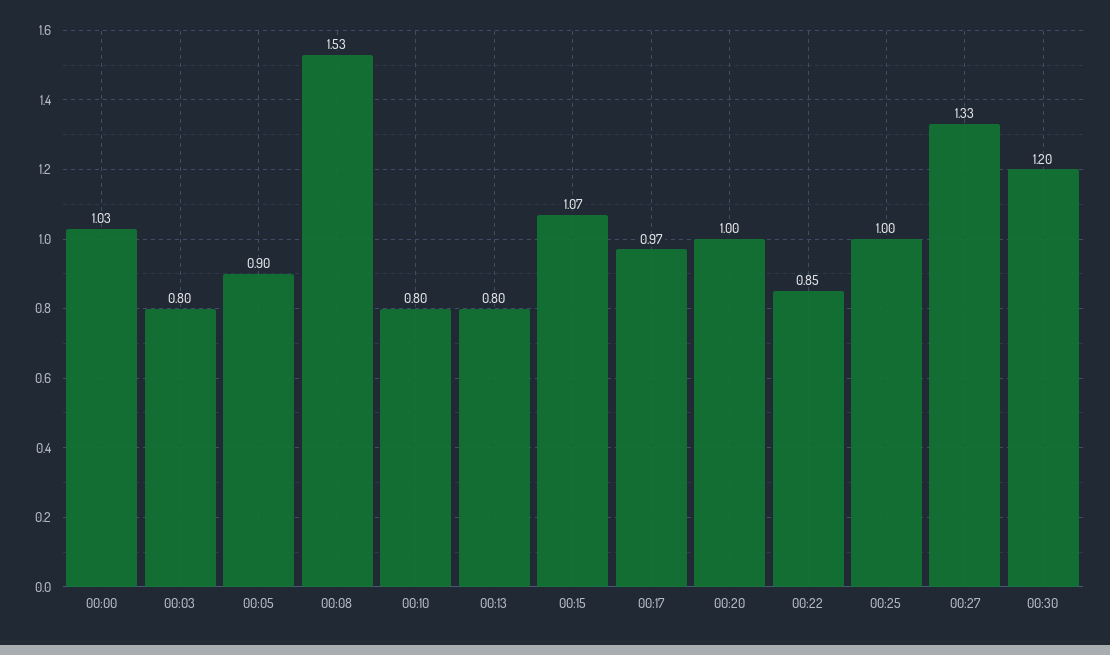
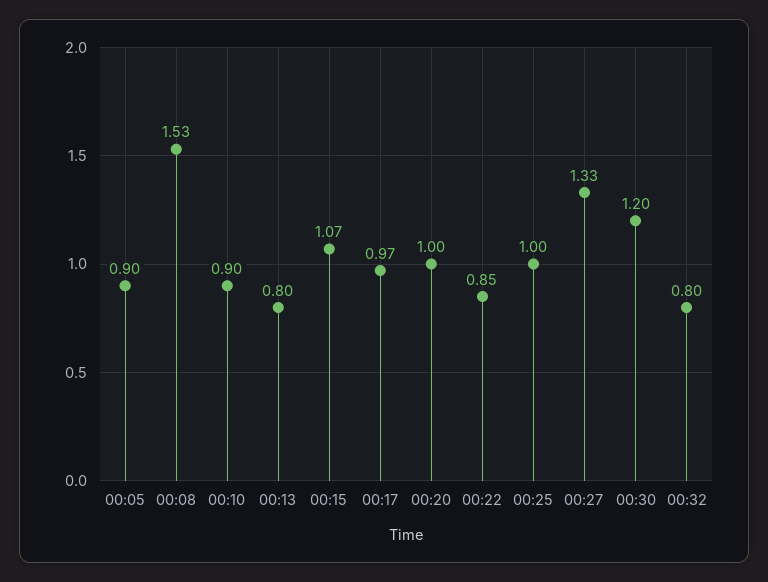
00:00: 1.03 -> none
00:03: 0.8 -> none
00:10: 0.8 -> 0.9
00:32: none -> 0.8

